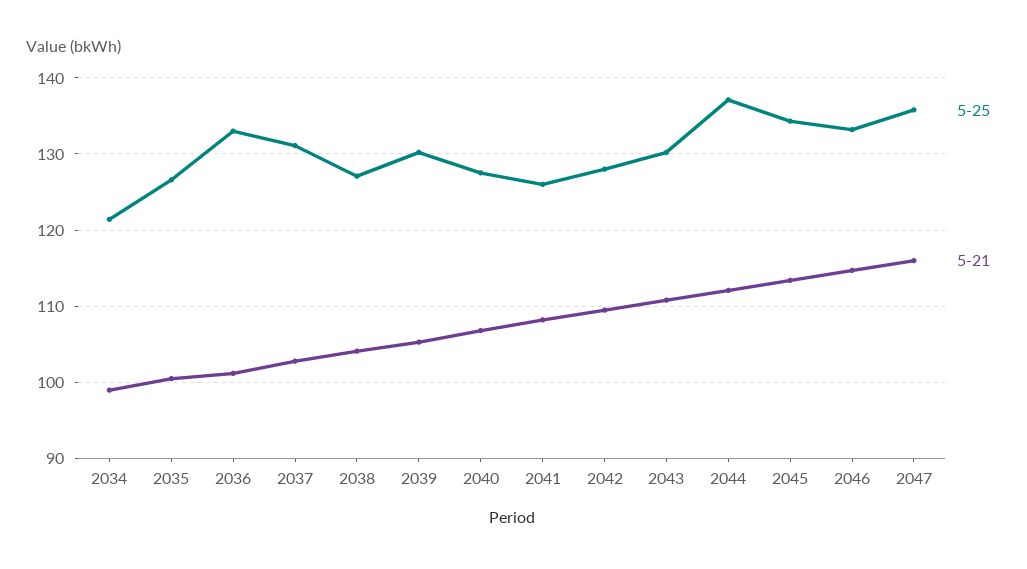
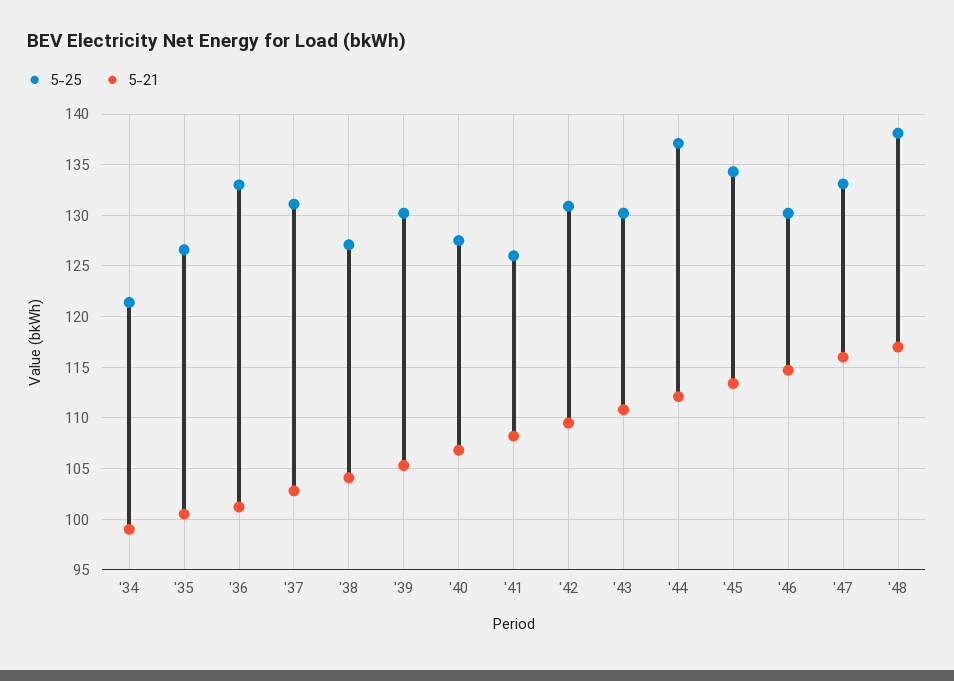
5-25, 2042: 128 -> 131
5-25, 2046: 133 -> 130
5-25, 2047: 136 -> 133
5-25, '48: none -> 138
5-21, '48: none -> 117

